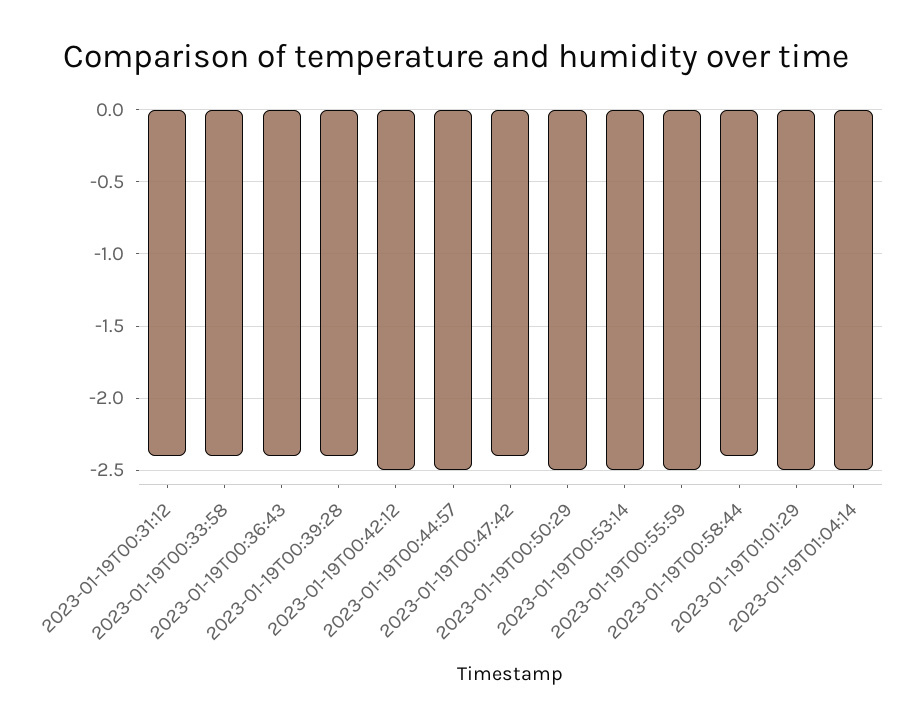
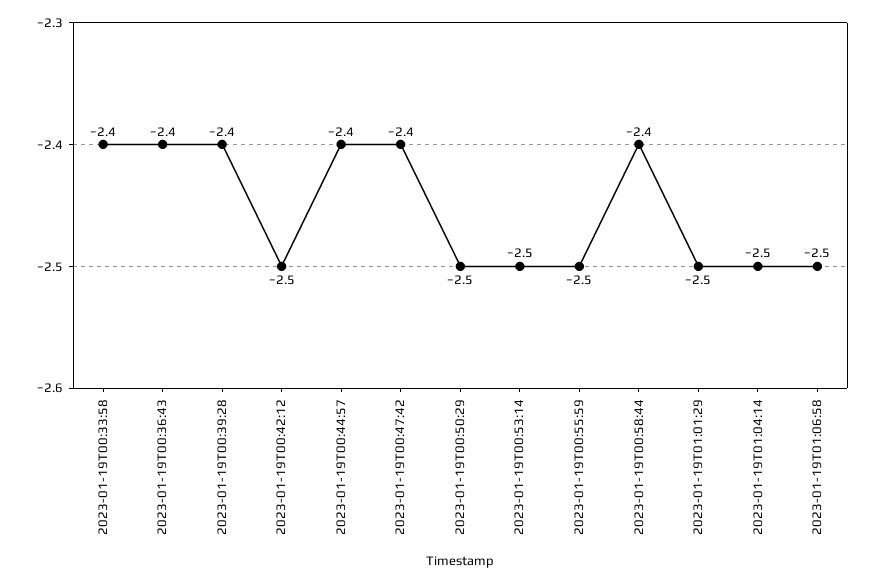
2023-01-19T00:31:12: -2.4 -> none
2023-01-19T00:44:57: -2.5 -> -2.4
2023-01-19T01:06:58: none -> -2.5

